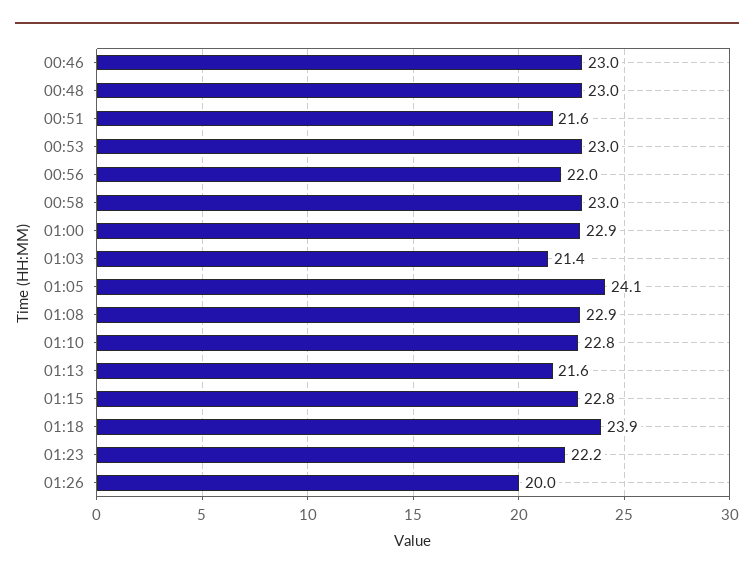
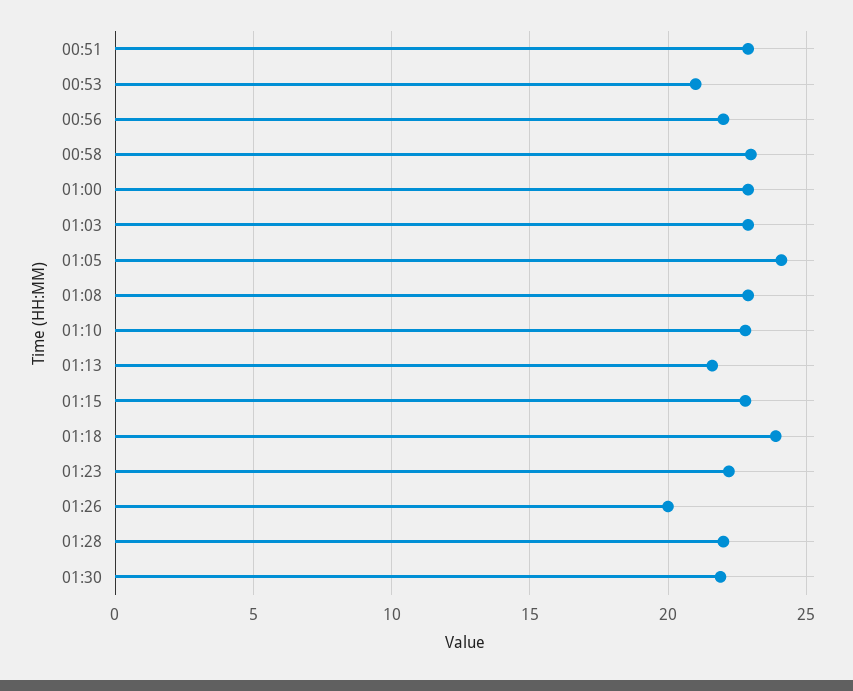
00:46: 23 -> none
00:48: 23 -> none
00:51: 21.6 -> 23
00:53: 23 -> 21
01:03: 21.4 -> 23
01:28: none -> 22
01:30: none -> 22

